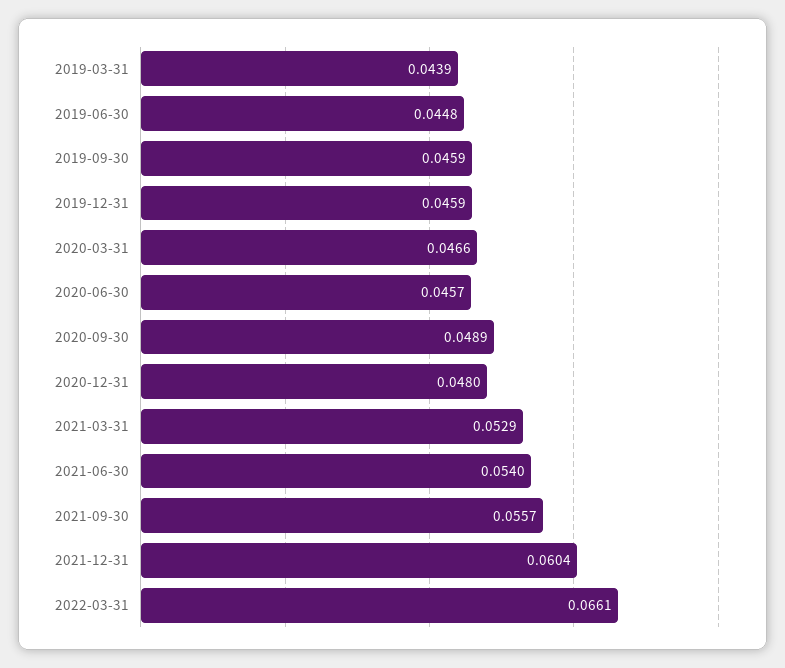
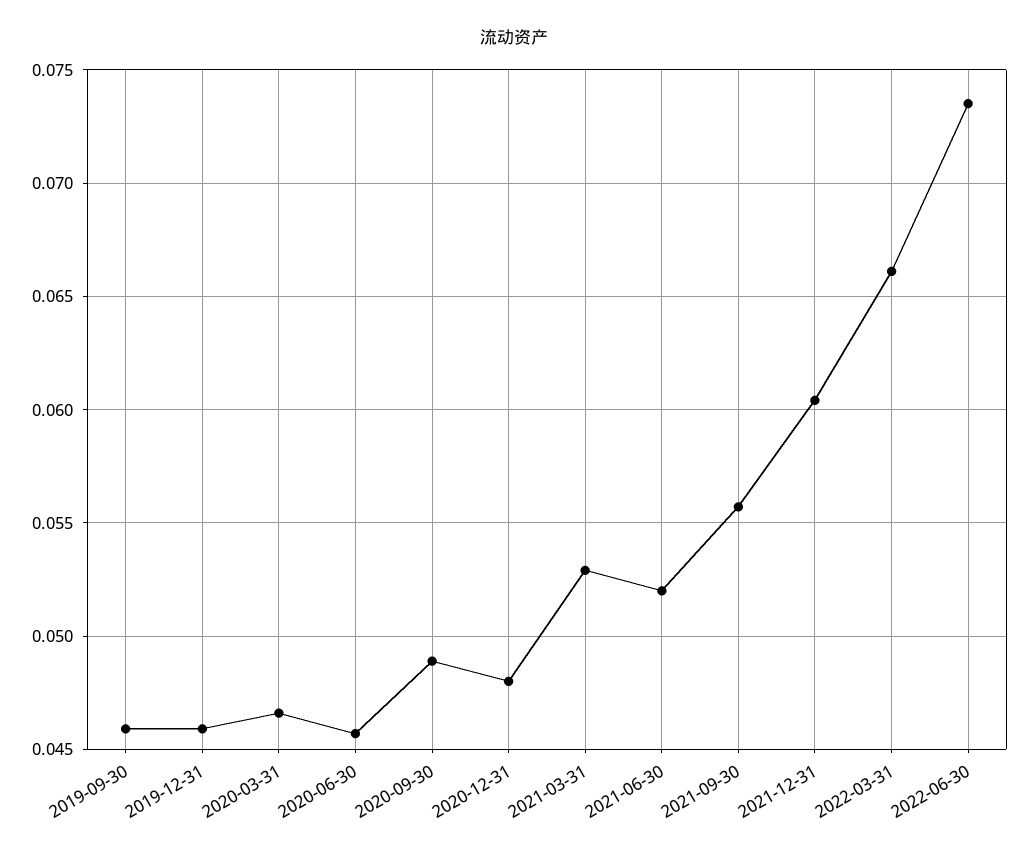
2019-03-31: 0.0439 -> none
2019-06-30: 0.0448 -> none
2021-06-30: 0.054 -> 0.052
2022-06-30: none -> 0.0735

